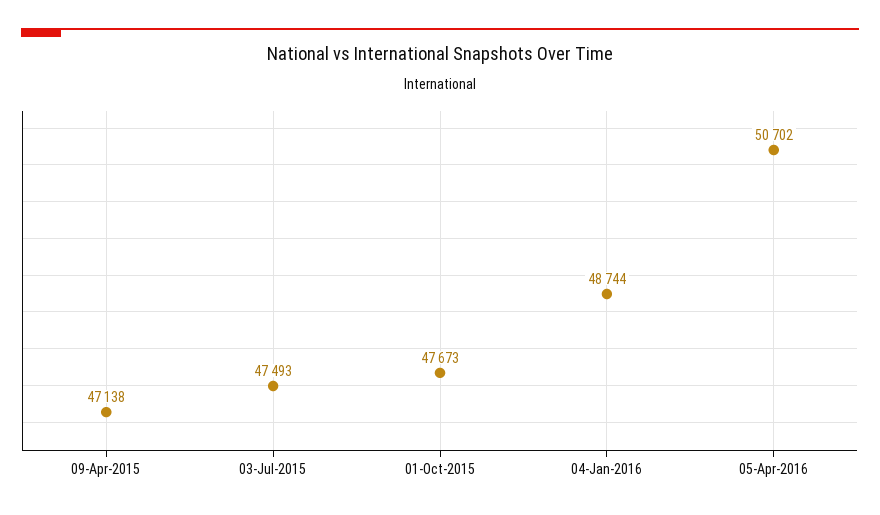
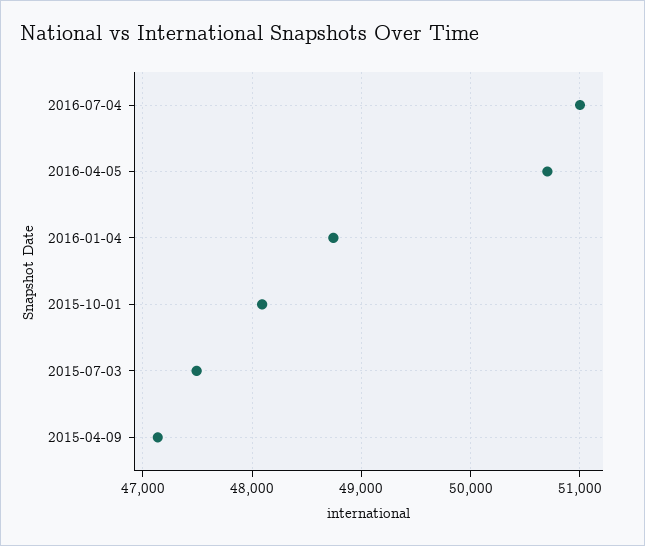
01-Oct-2015: 47673 -> 48100
2016-07-04: none -> 51000

